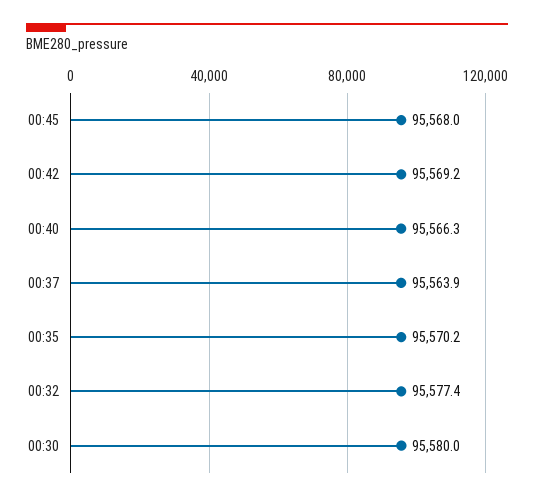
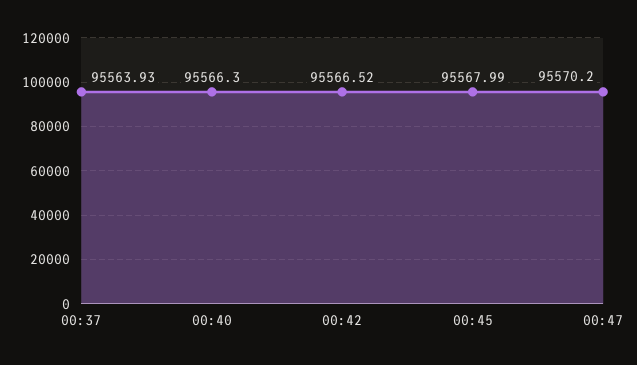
00:42: 95569.2 -> 95566.52
00:35: 95570.2 -> none
00:32: 95577.4 -> none
00:30: 95580 -> none
00:47: none -> 95570.2

